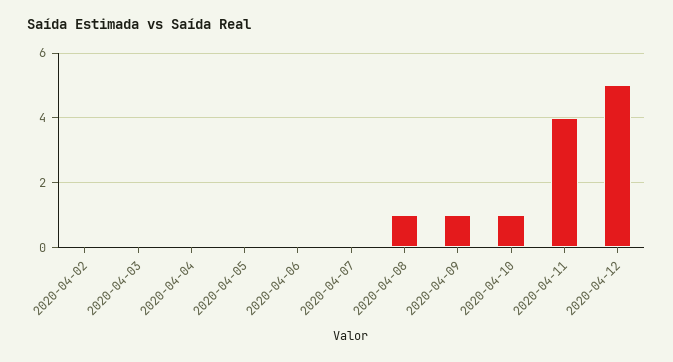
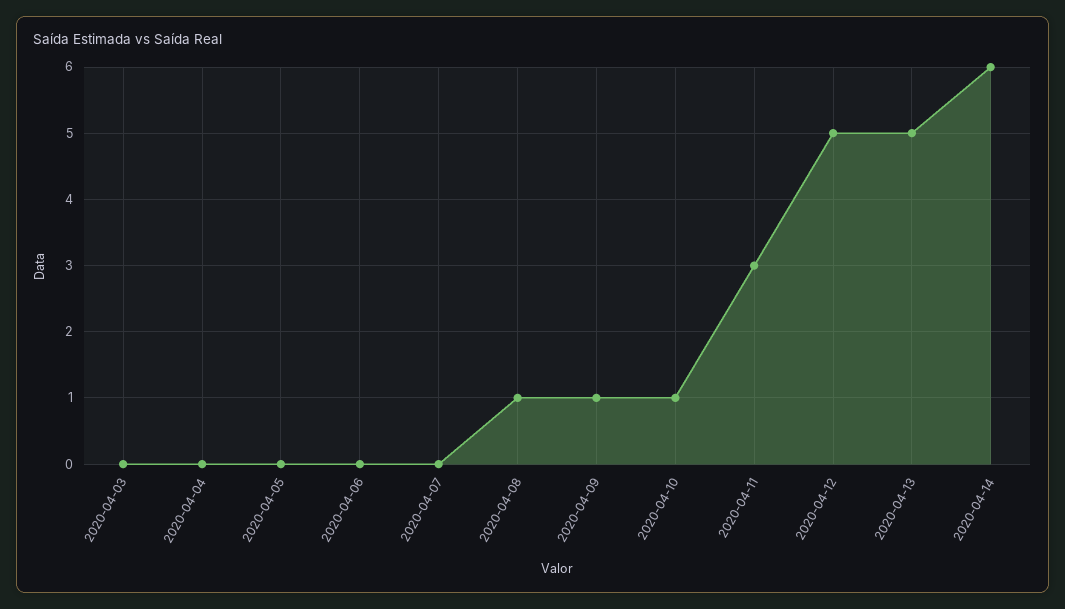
2020-04-02: 0 -> none
2020-04-11: 4 -> 3
2020-04-13: none -> 5
2020-04-14: none -> 6

